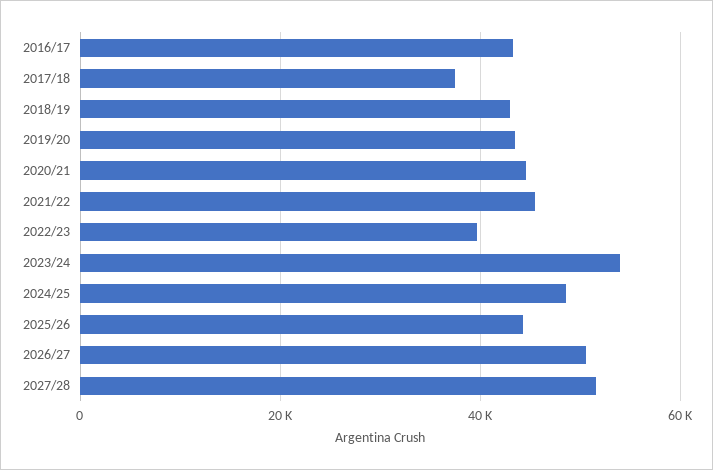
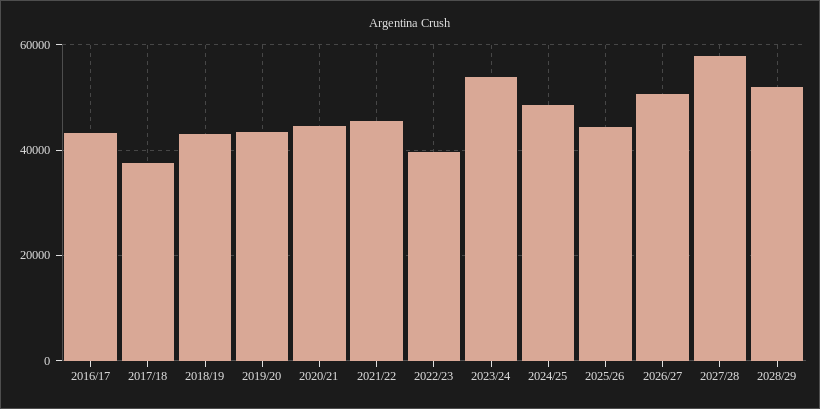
2027/28: 52000 -> 58000
2028/29: none -> 52000

